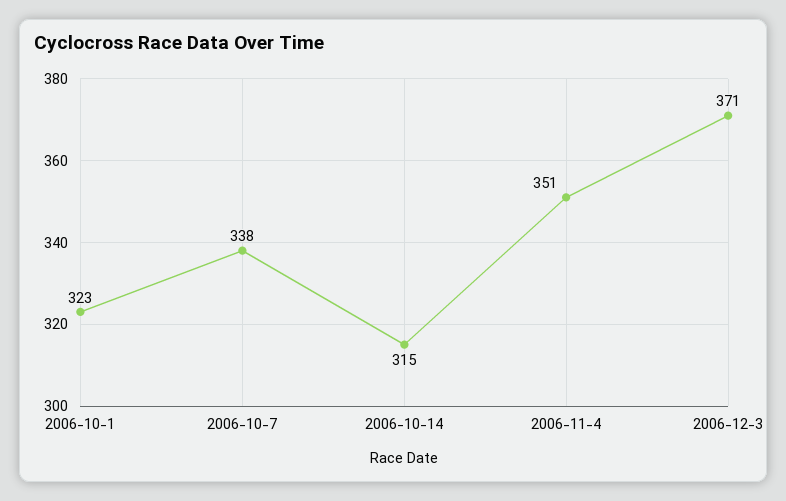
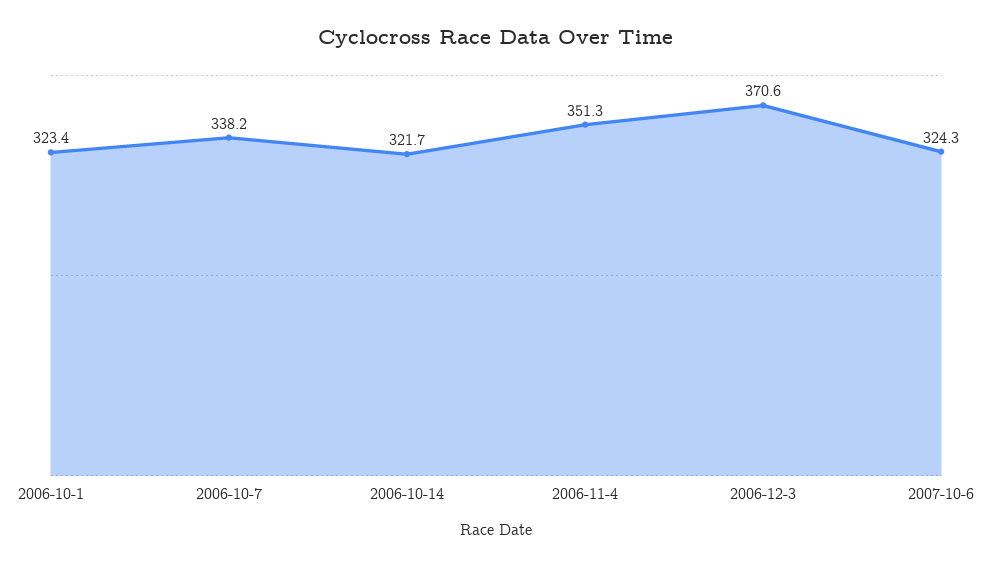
2006-10-14: 315 -> 321.7
2007-10-6: none -> 324.3

